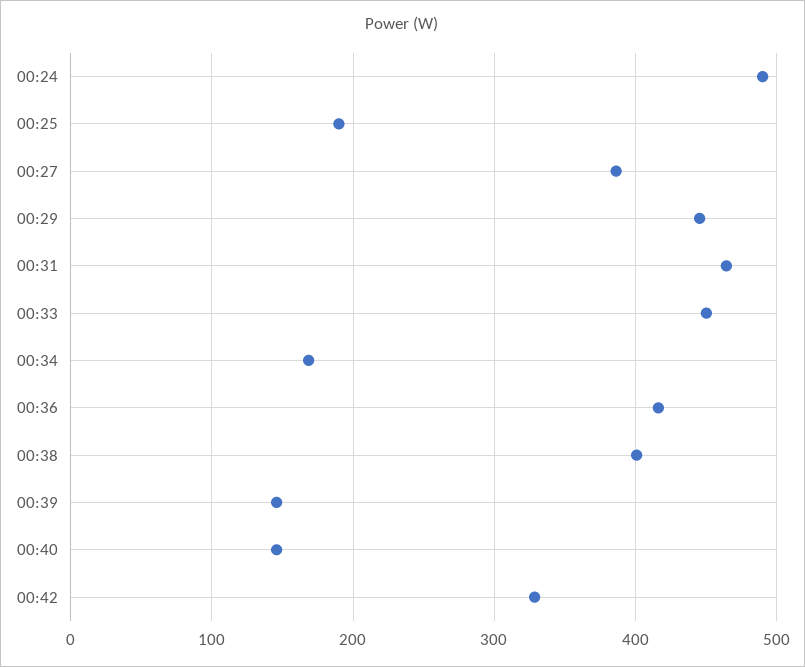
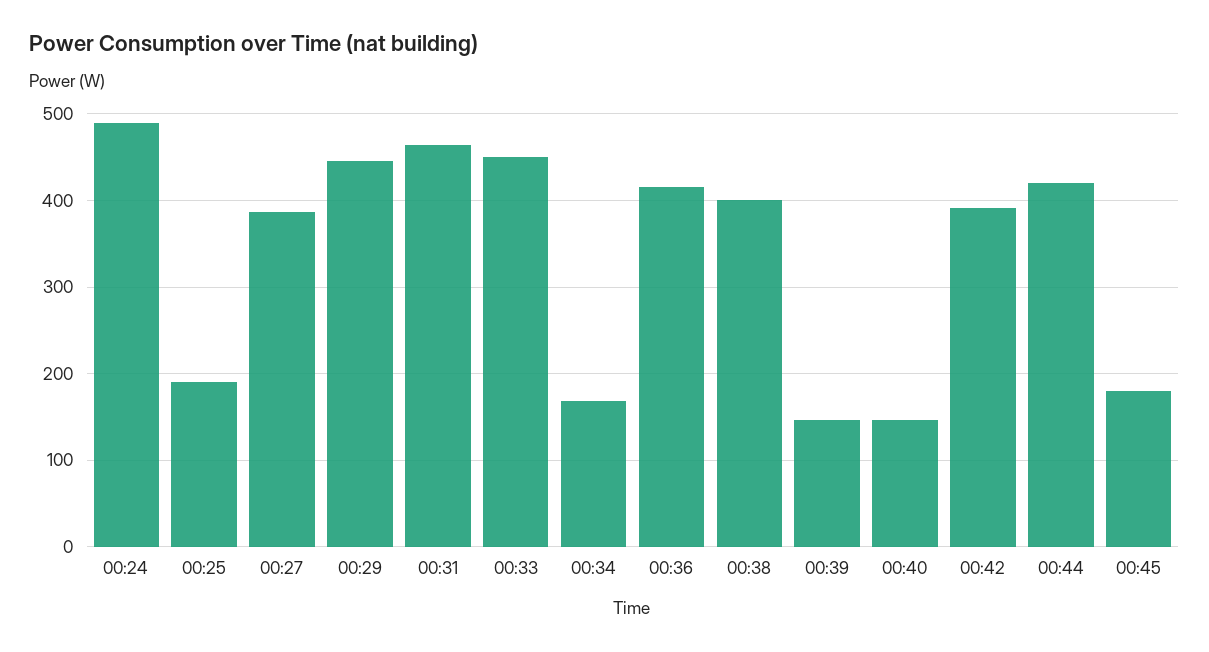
00:42: 330 -> 390
00:44: none -> 420
00:45: none -> 180

